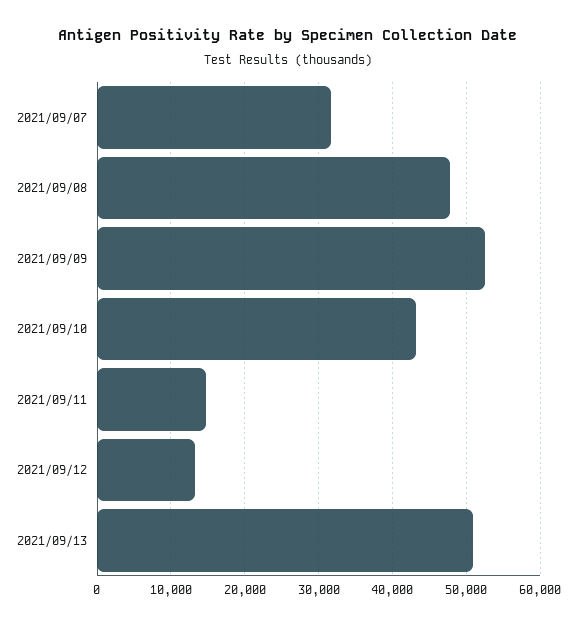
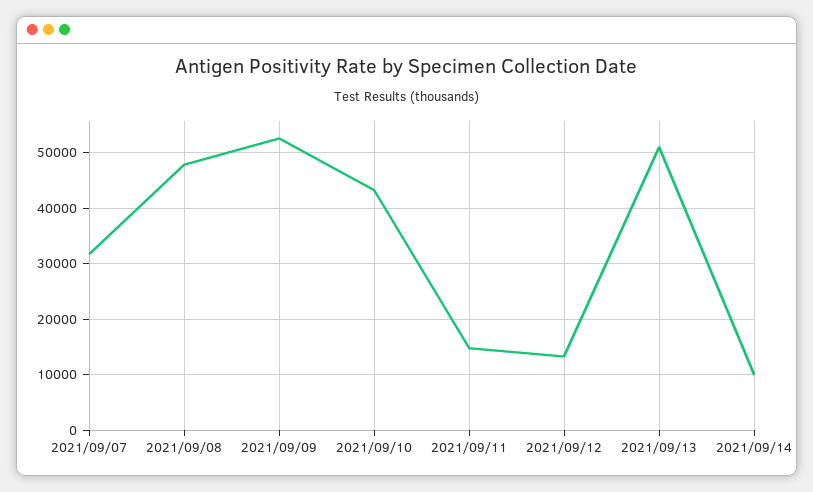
2021/09/14: none -> 10000

